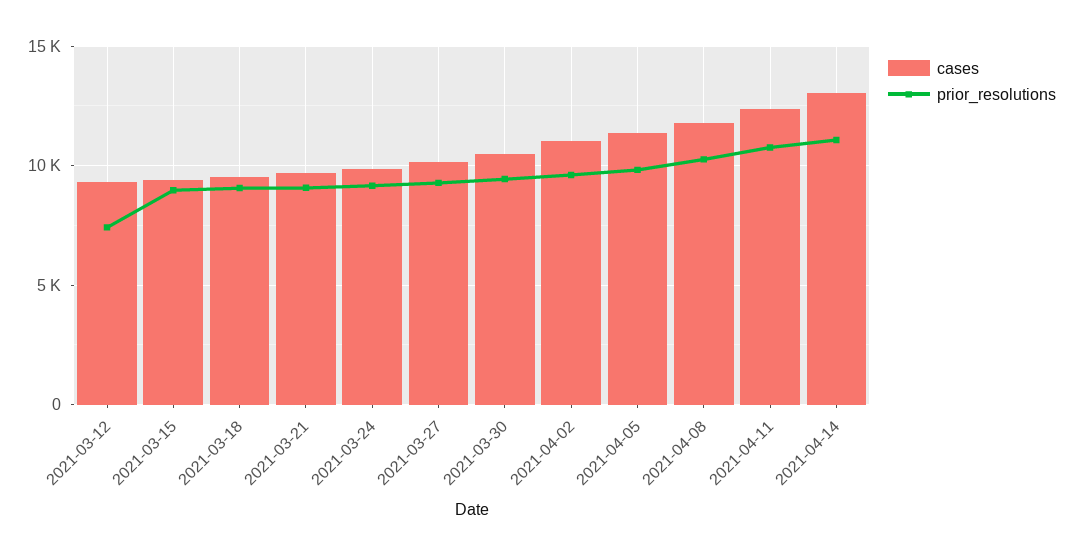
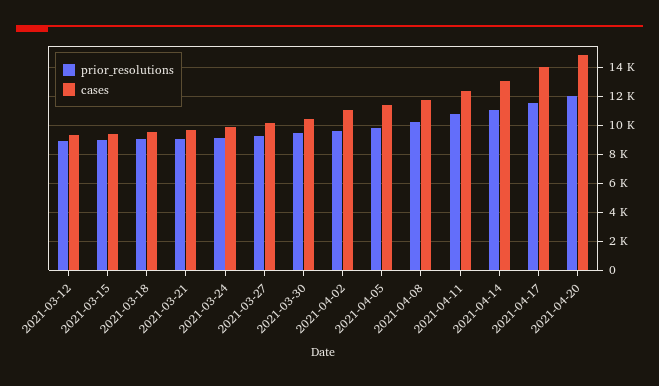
prior_resolutions, 2021-03-12: 7500 -> 9000
prior_resolutions, 2021-04-17: none -> 11500
cases, 2021-04-17: none -> 14000
prior_resolutions, 2021-04-20: none -> 12000
cases, 2021-04-20: none -> 15000

